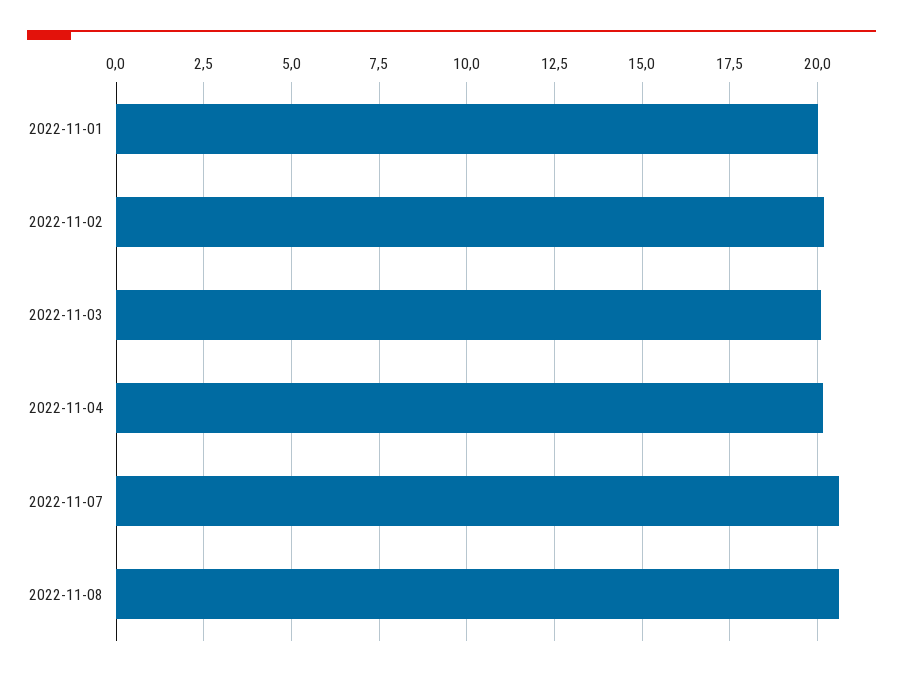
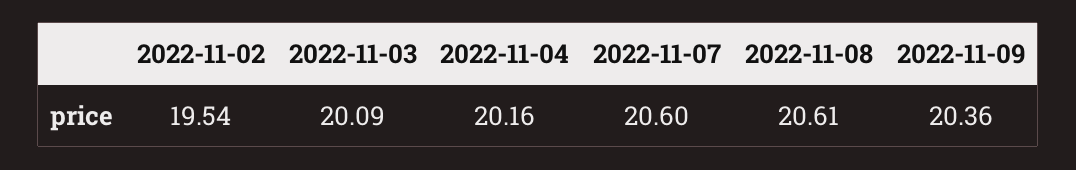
2022-11-01: 20 -> none
2022-11-02: 20.25 -> 19.54
2022-11-09: none -> 20.36

